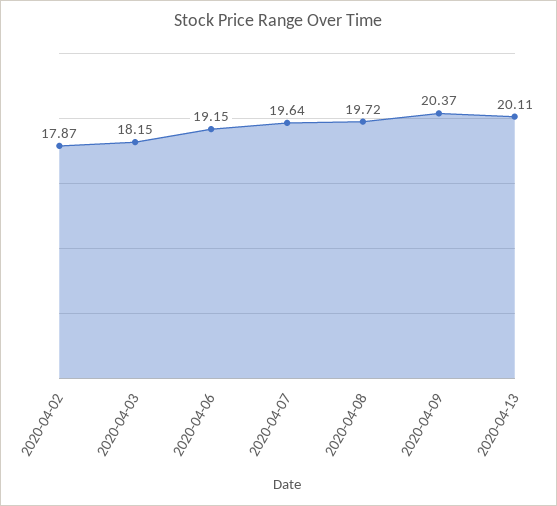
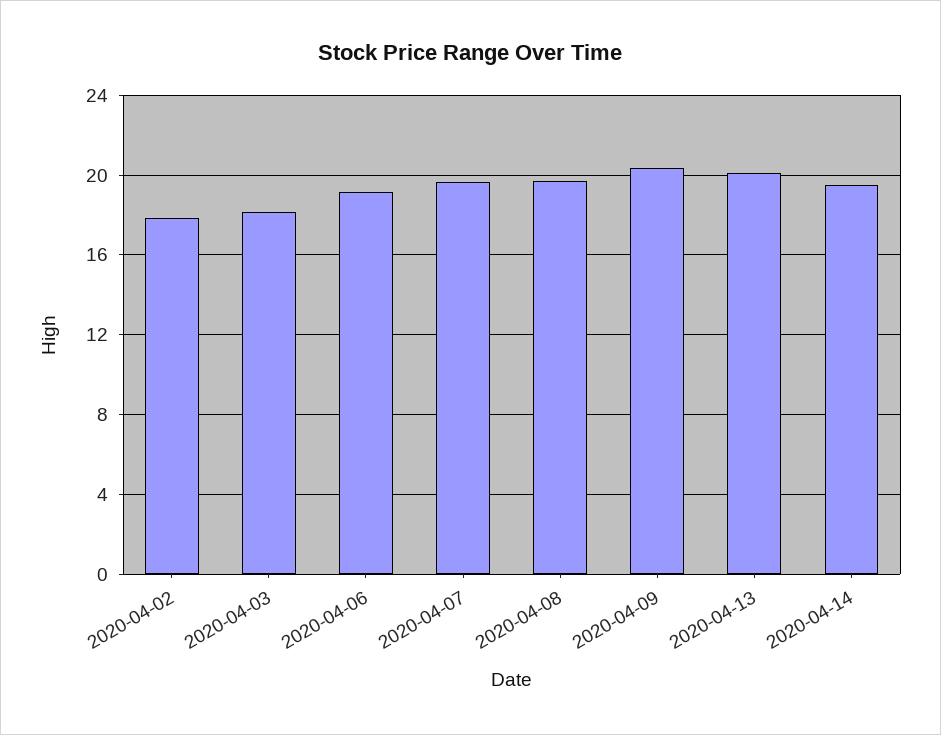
2020-04-14: none -> 19.5

